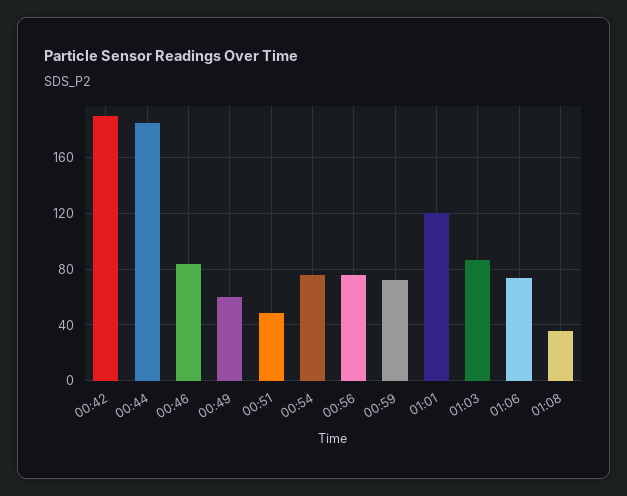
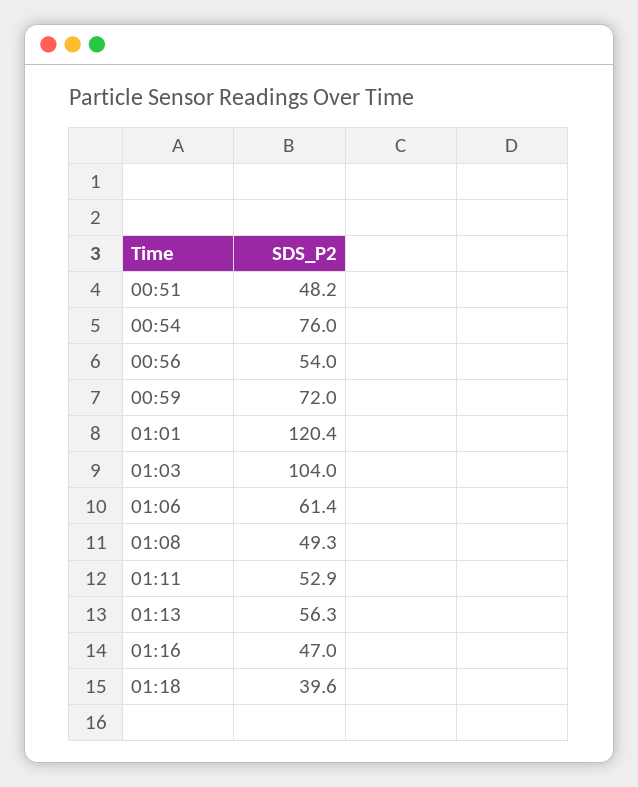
00:42: 190 -> none
00:44: 185 -> none
00:46: 85 -> none
00:49: 60 -> none
00:56: 75 -> 54
01:03: 85 -> 104
01:06: 75 -> 61.4
01:08: 35 -> 49.3
01:11: none -> 52.9
01:13: none -> 56.3
01:16: none -> 47
01:18: none -> 39.6

